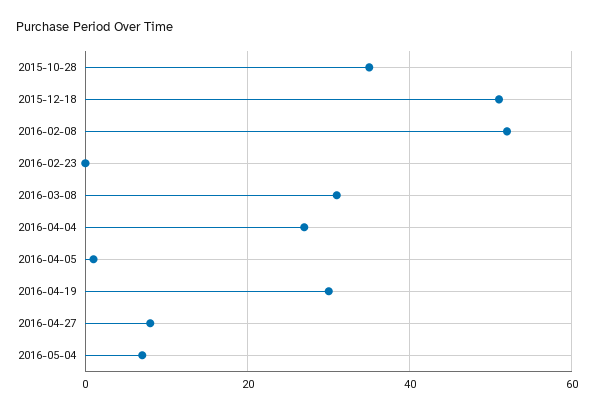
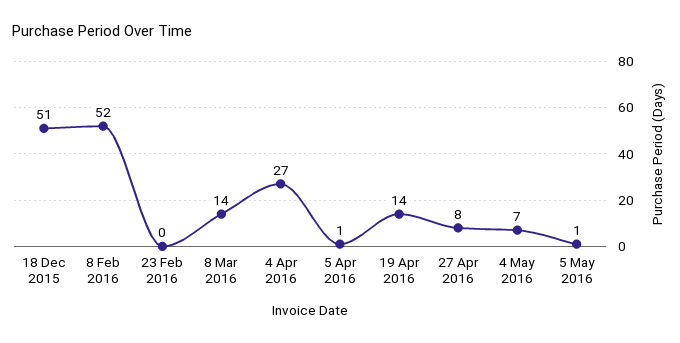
2015-10-28: 35 -> none
2016-03-08: 30 -> 14
2016-04-19: 30 -> 14
5 May 2016: none -> 1

